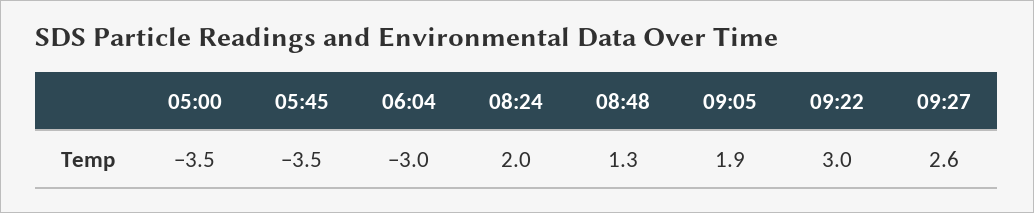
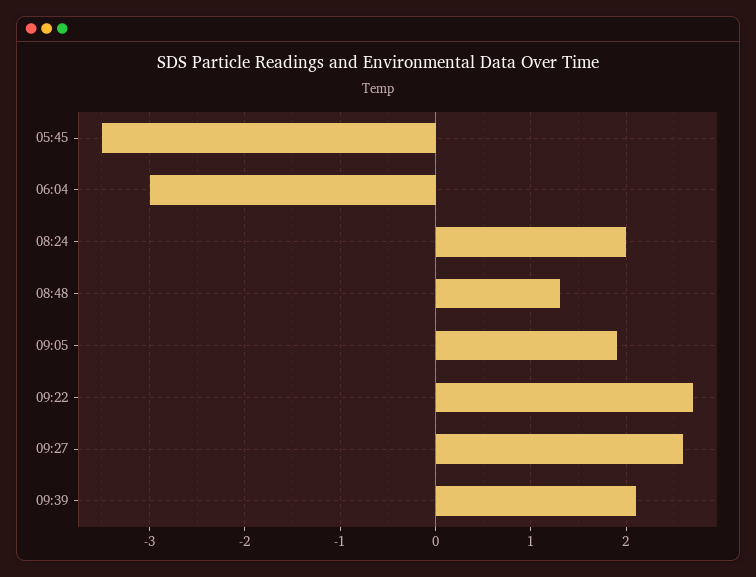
05:00: -3.5 -> none
09:22: 3 -> 2.7
09:39: none -> 2.1

